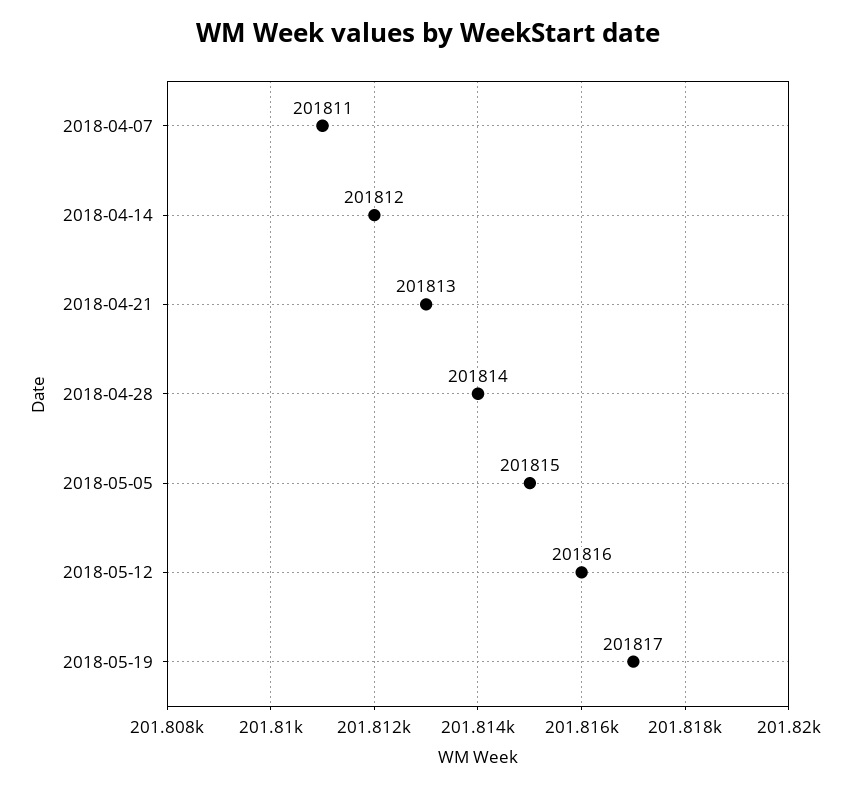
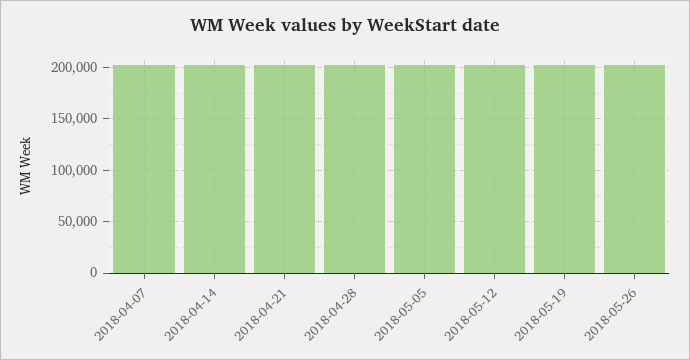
2018-05-26: none -> 200000

